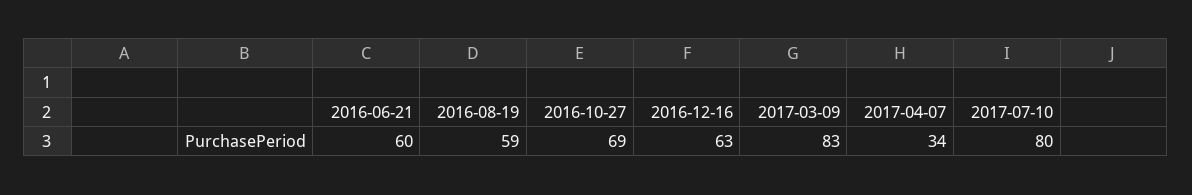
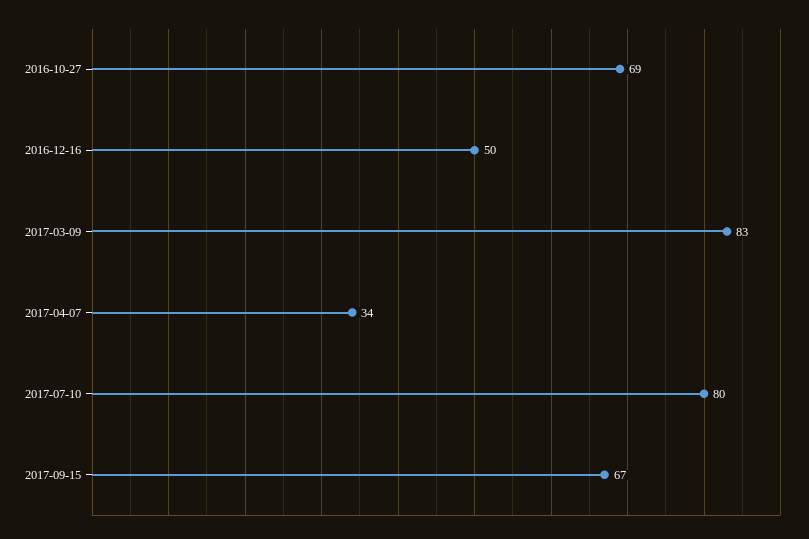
2016-06-21: 60 -> none
2016-08-19: 59 -> none
2016-12-16: 63 -> 50
2017-09-15: none -> 67

